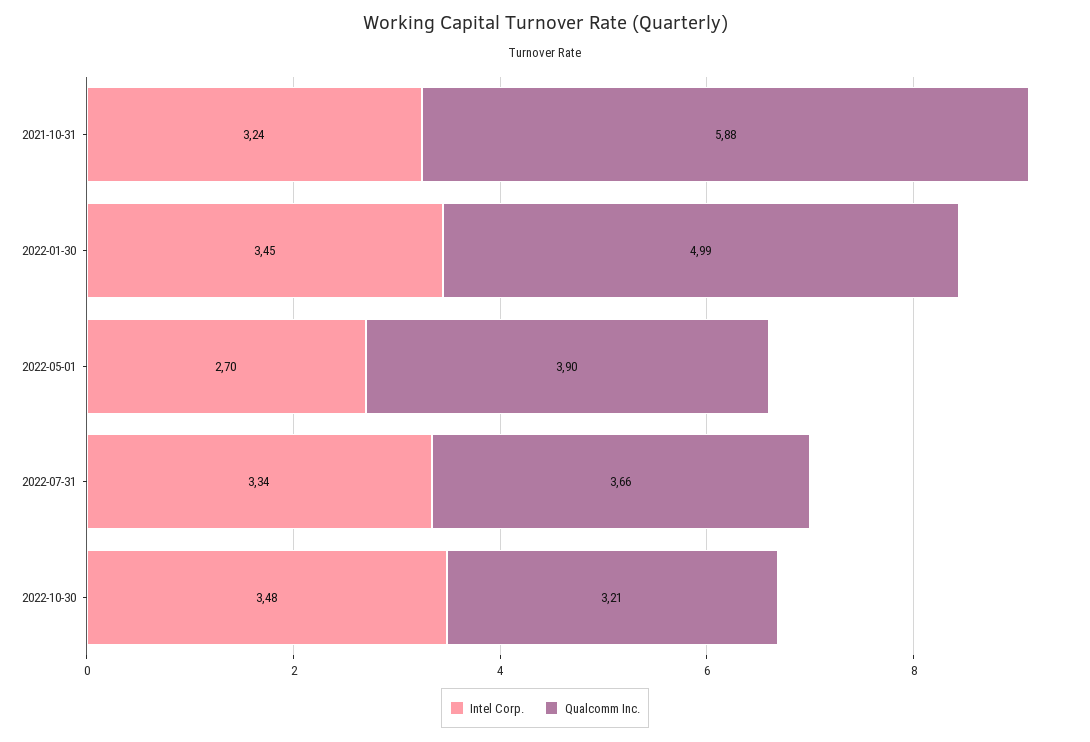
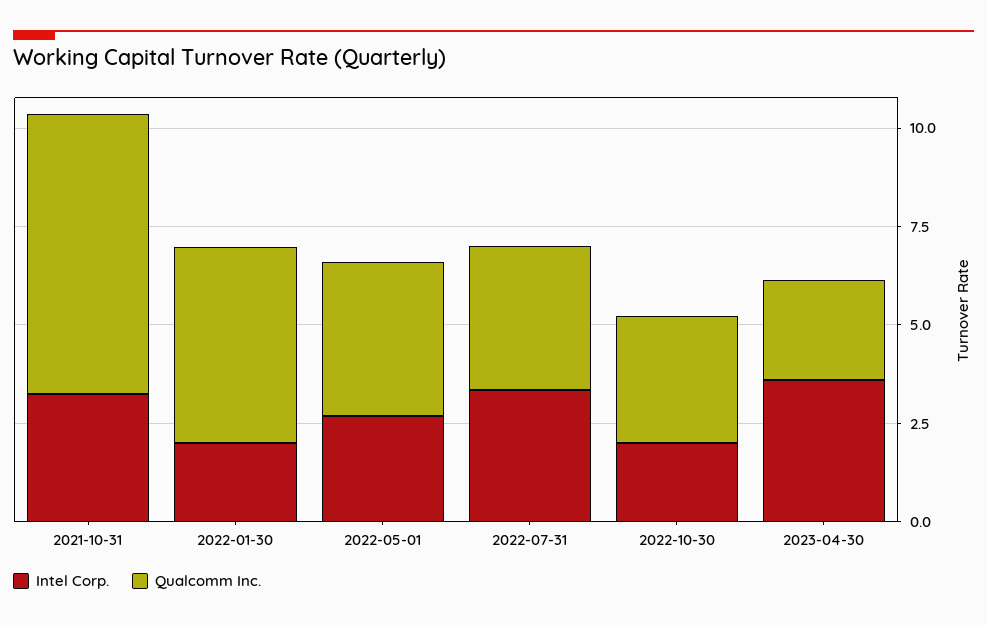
Qualcomm Inc., 2021-10-31: 5.88 -> 7
Intel Corp., 2022-01-30: 3.45 -> 2
Intel Corp., 2022-10-30: 3.48 -> 2
Intel Corp., 2023-04-30: none -> 3.5
Qualcomm Inc., 2023-04-30: none -> 2.5

